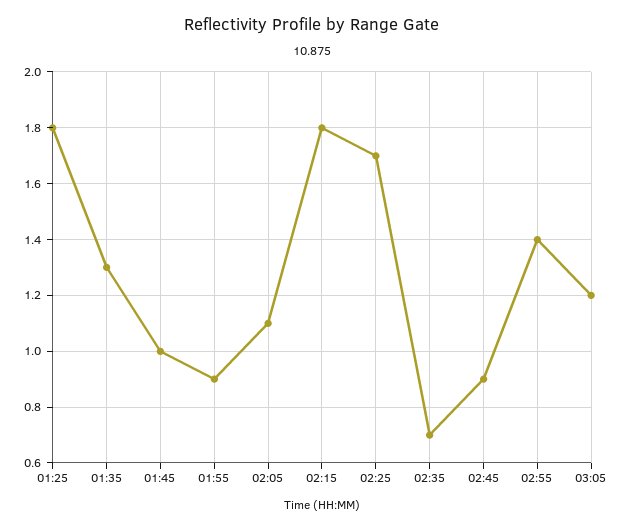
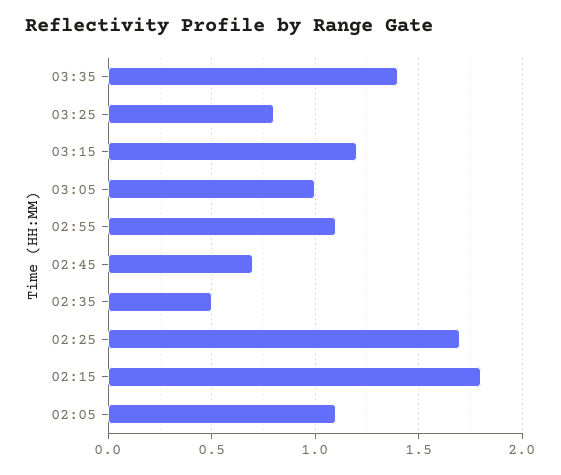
01:25: 1.8 -> none
01:35: 1.3 -> none
01:45: 1 -> none
01:55: 0.9 -> none
02:35: 0.7 -> 0.5
02:45: 0.9 -> 0.7
02:55: 1.4 -> 1.1
03:05: 1.2 -> 1
03:35: none -> 1.4
03:25: none -> 0.8
03:15: none -> 1.2

